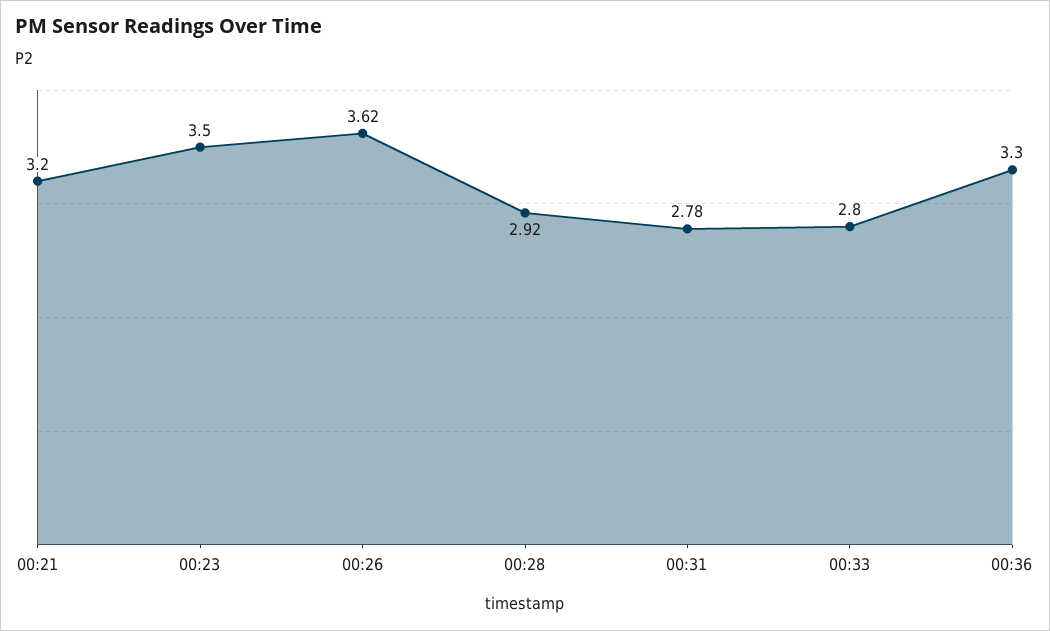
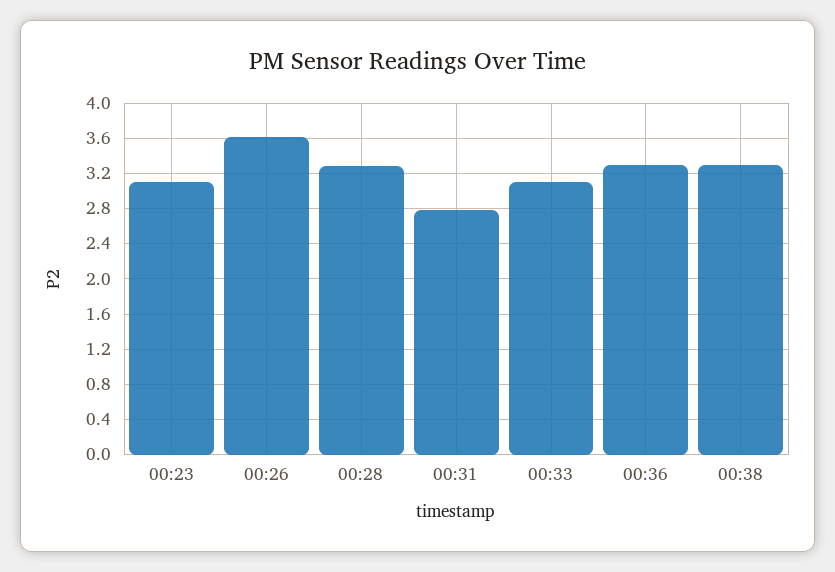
00:21: 3.2 -> none
00:23: 3.5 -> 3.1
00:28: 2.92 -> 3.3
00:33: 2.8 -> 3.1
00:38: none -> 3.3

